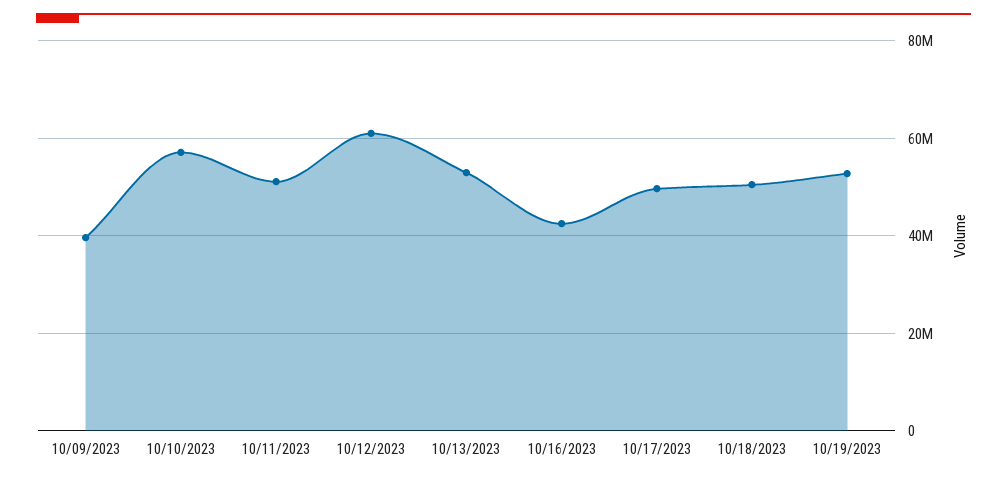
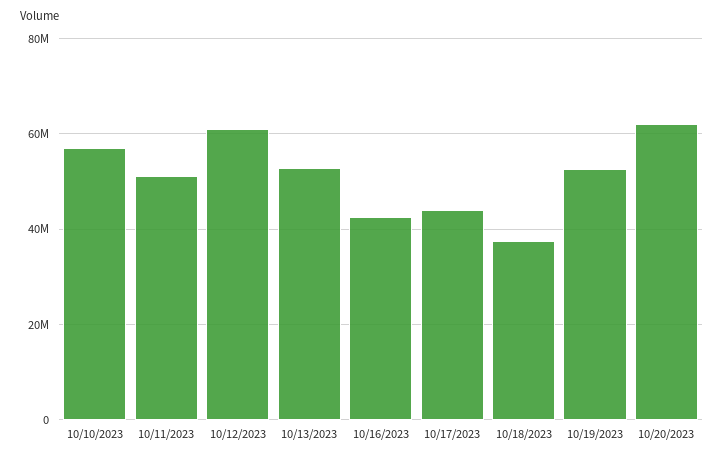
10/09/2023: 40000000 -> none
10/17/2023: 50000000 -> 44000000
10/18/2023: 50000000 -> 38000000
10/20/2023: none -> 62000000

